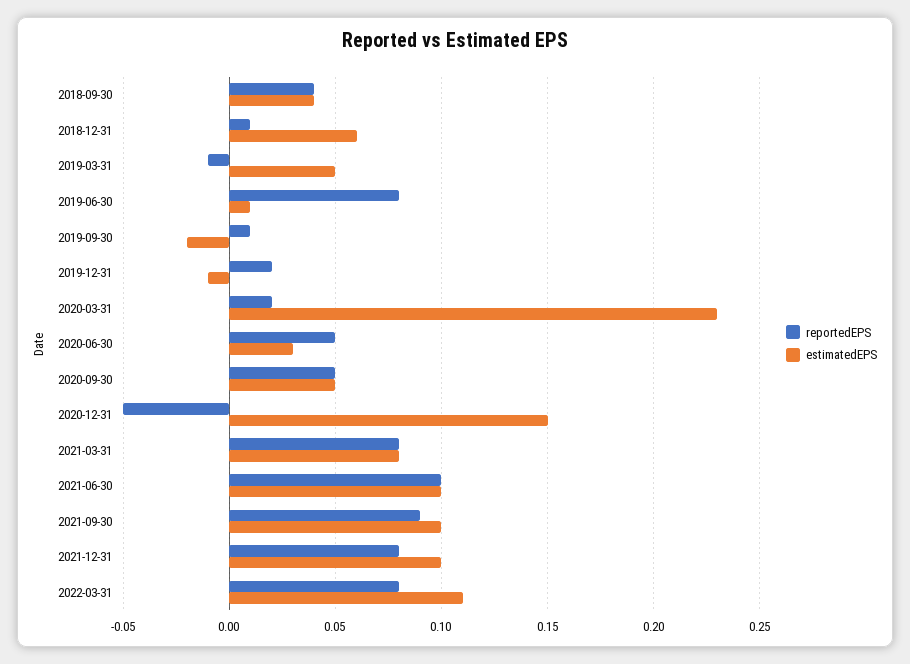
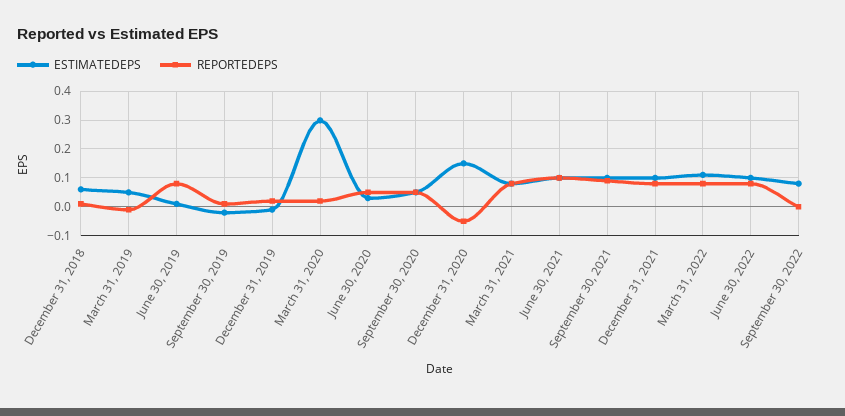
reportedEPS, 2018-09-30: 0.04 -> none
estimatedEPS, 2018-09-30: 0.04 -> none
estimatedEPS, 2020-03-31: 0.23 -> 0.3
estimatedEPS, June 30, 2022: none -> 0.1
reportedEPS, June 30, 2022: none -> 0.075
estimatedEPS, September 30, 2022: none -> 0.075
reportedEPS, September 30, 2022: none -> 0

